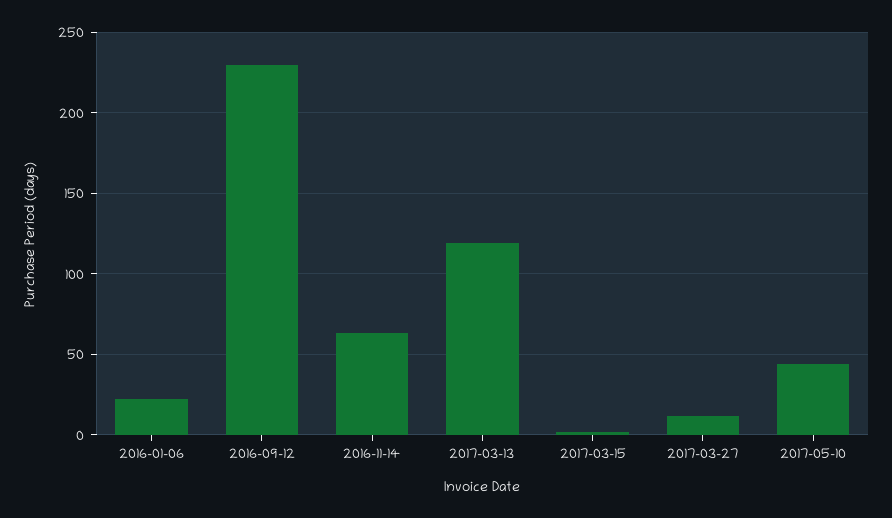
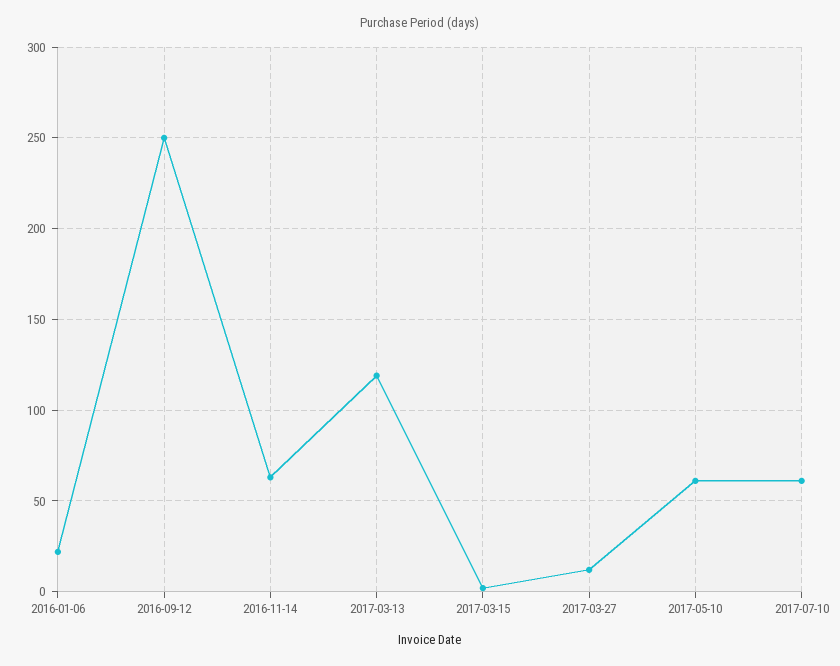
2016-09-12: 230 -> 250
2017-05-10: 45 -> 60
2017-07-10: none -> 60

